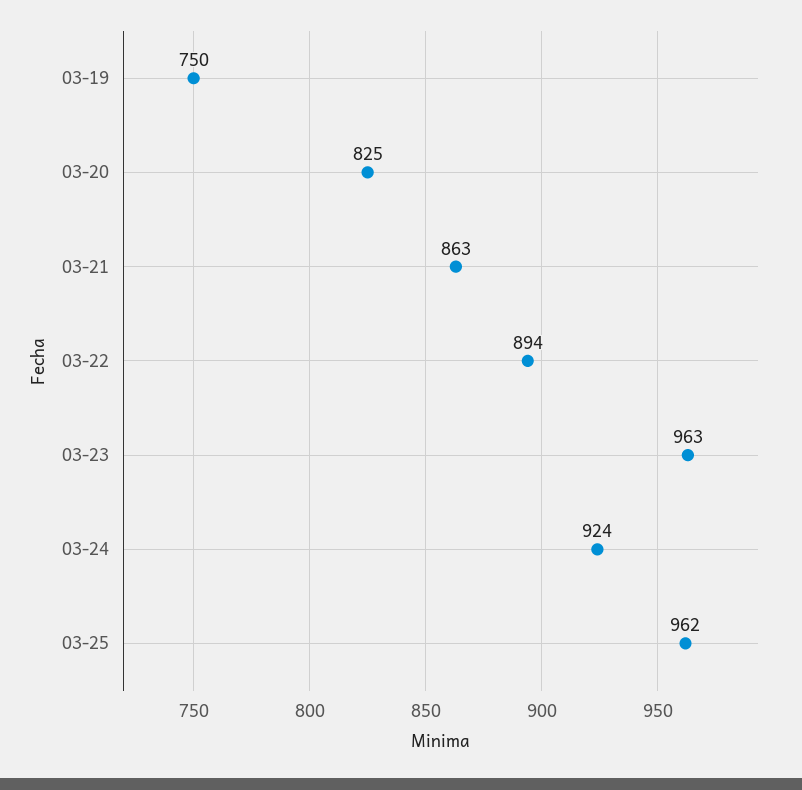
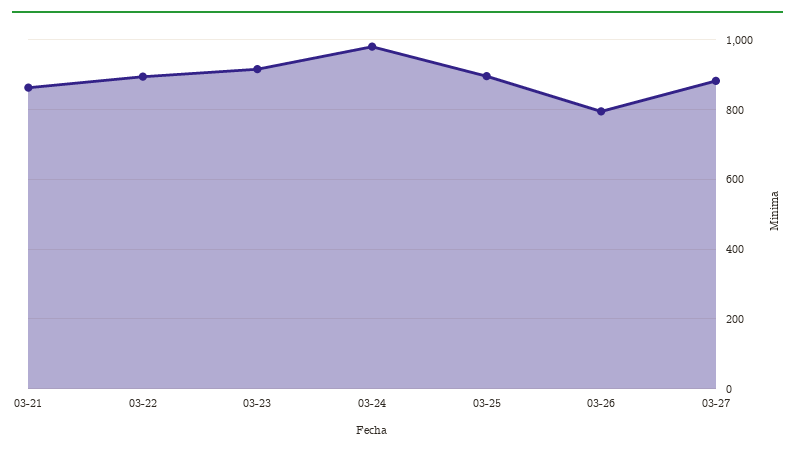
03-19: 750 -> none
03-20: 825 -> none
03-23: 963 -> 920
03-24: 924 -> 980
03-25: 962 -> 900
03-26: none -> 800
03-27: none -> 880

